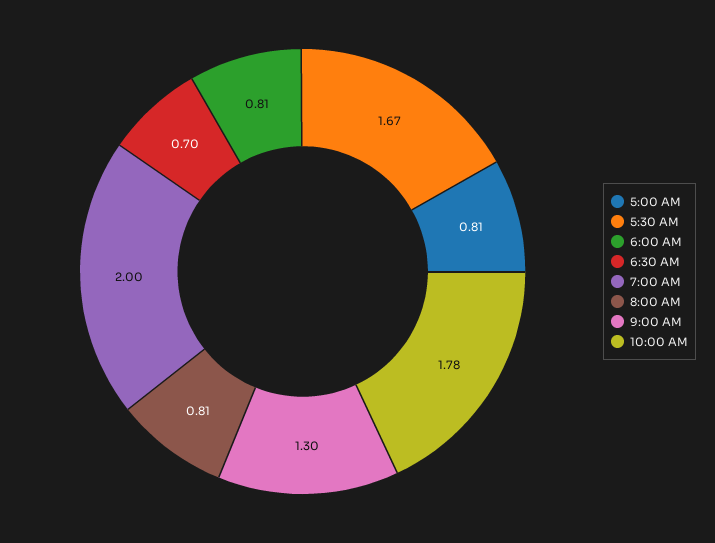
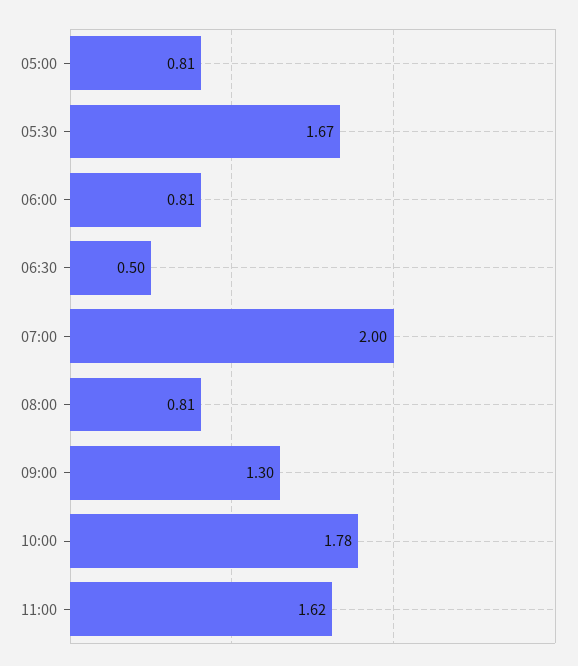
6:30 AM: 0.7 -> 0.5
11:00: none -> 1.62

